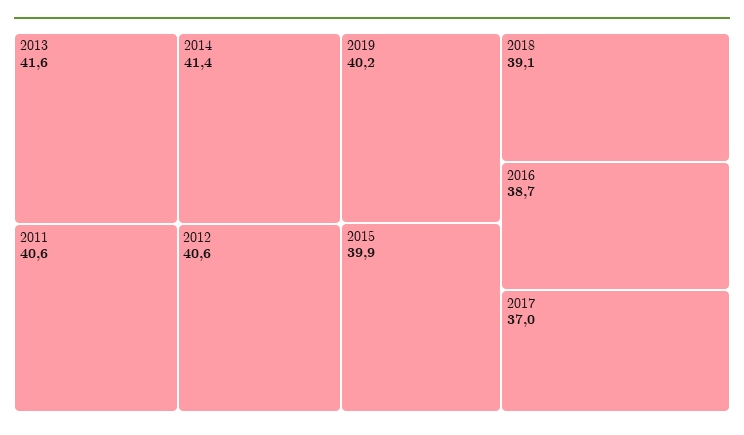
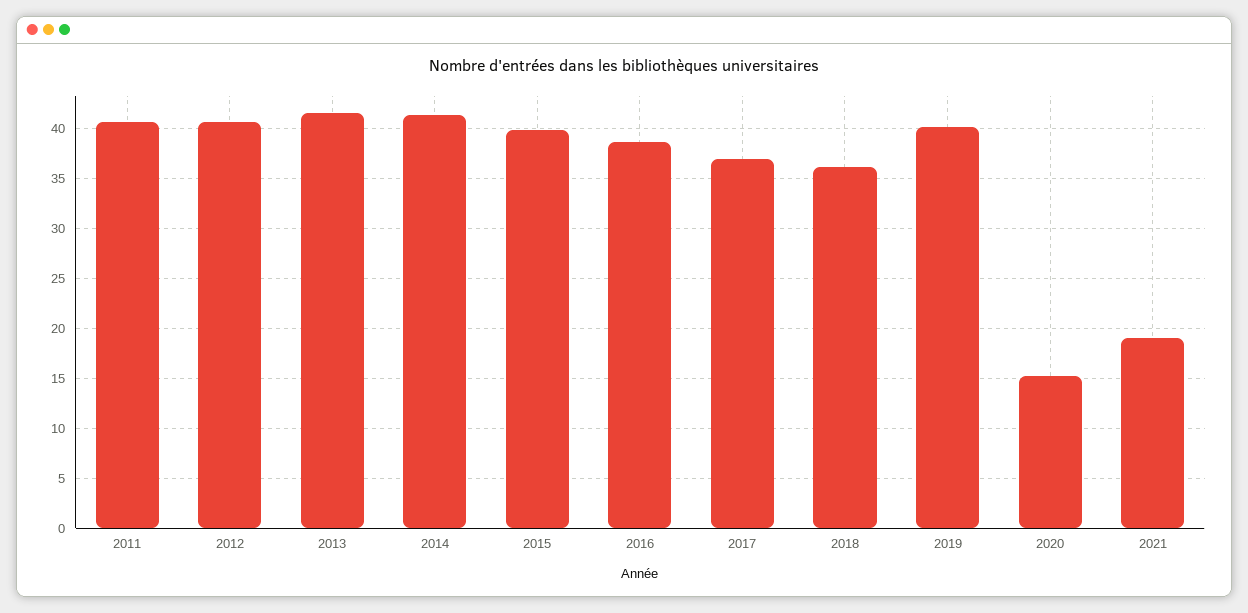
2018: 39.1 -> 36
2020: none -> 15
2021: none -> 19

